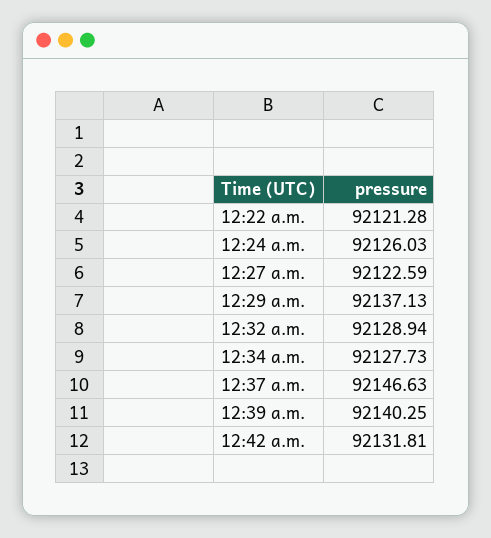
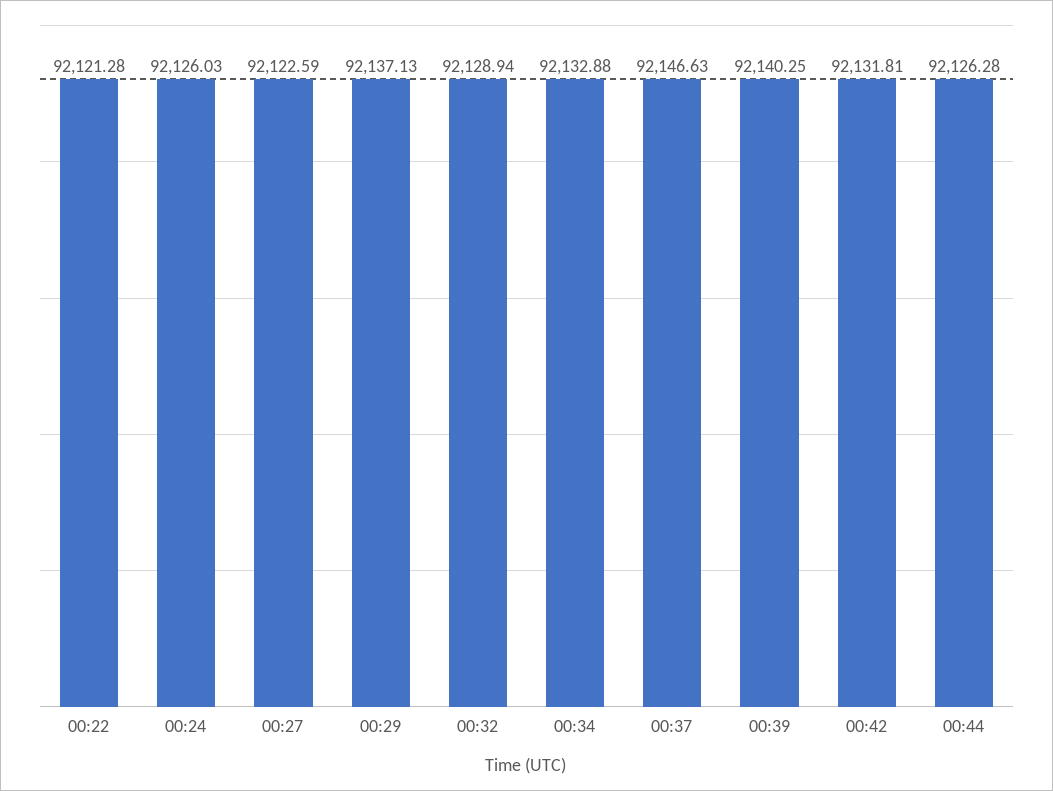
12:34 a.m.: 92127.73 -> 92132.88
00:44: none -> 92126.28

